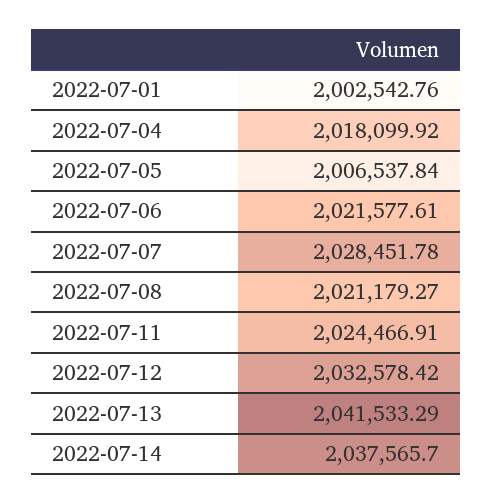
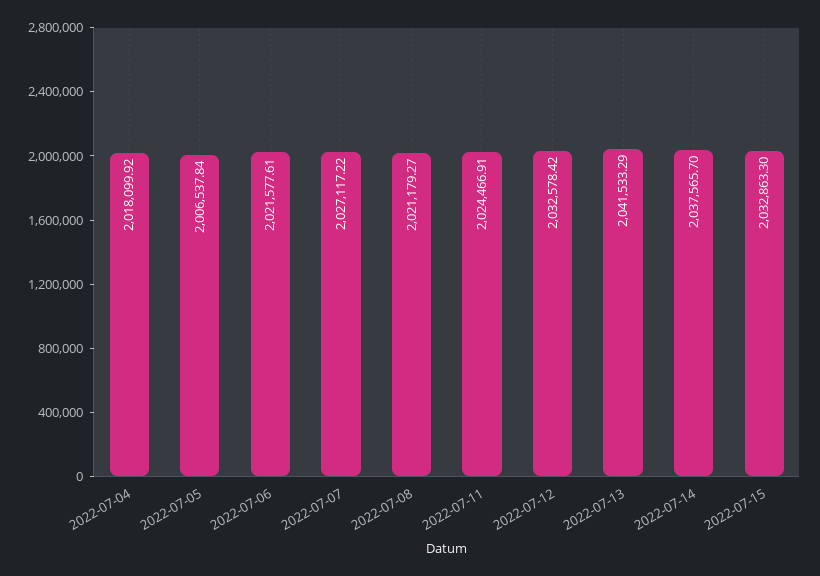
2022-07-01: 2002542.76 -> none
2022-07-07: 2028451.78 -> 2027117.22
2022-07-15: none -> 2032863.3

